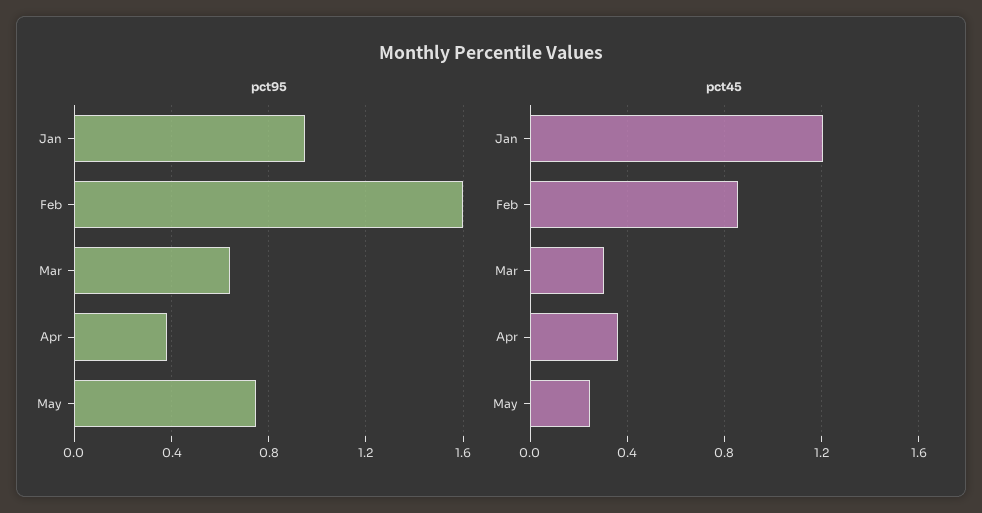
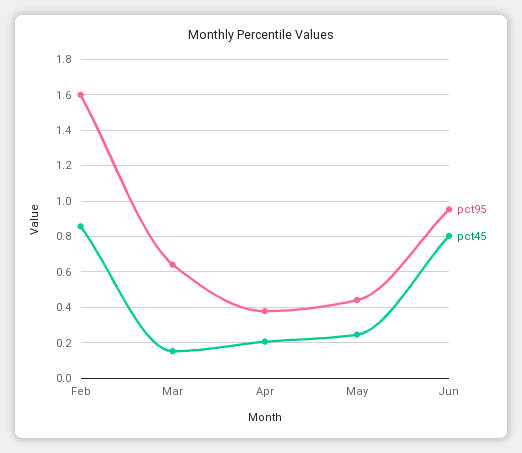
pct95, Jan: 0.95 -> none
pct95, May: 0.75 -> 0.45
pct45, Jan: 1.2 -> none
pct45, Mar: 0.3 -> 0.15
pct45, Apr: 0.35 -> 0.2
pct95, Jun: none -> 0.95
pct45, Jun: none -> 0.8

